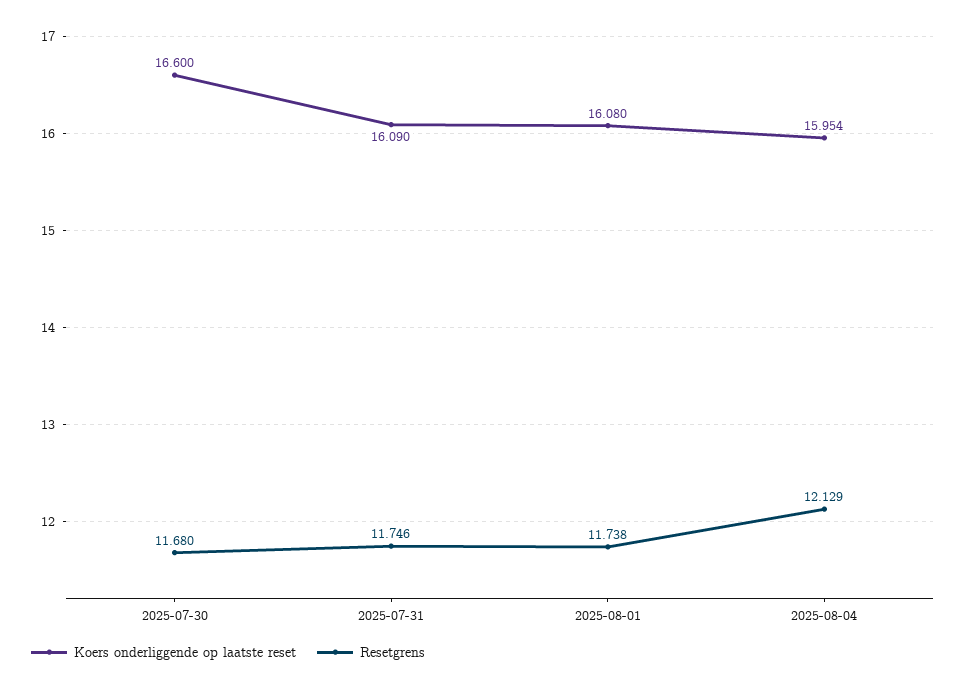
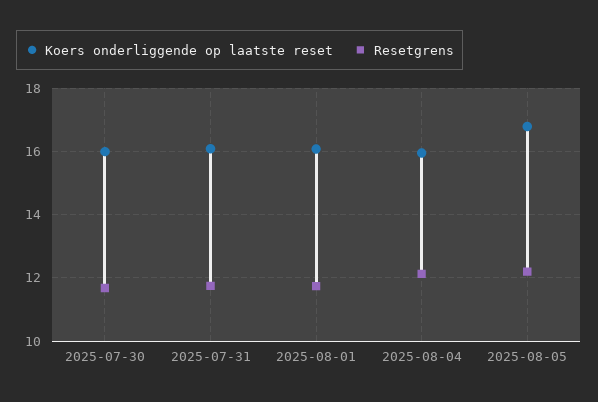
Koers onderliggende op laatste reset, 2025-07-30: 16.6 -> 16
Koers onderliggende op laatste reset, 2025-08-05: none -> 16.8
Resetgrens, 2025-08-05: none -> 12.2

